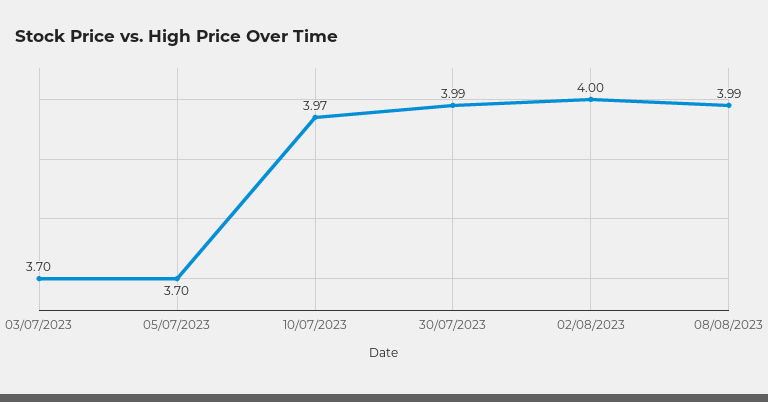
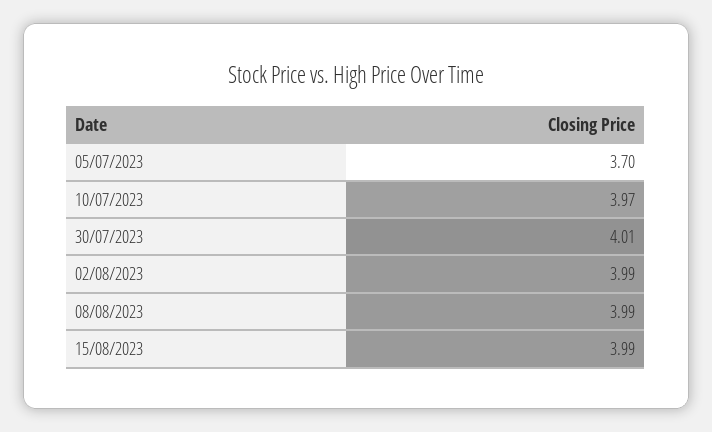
03/07/2023: 3.7 -> none
30/07/2023: 3.99 -> 4.01
02/08/2023: 4 -> 3.99
15/08/2023: none -> 3.99

